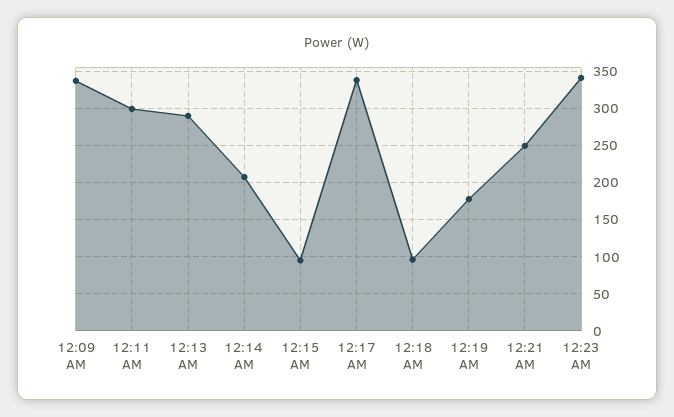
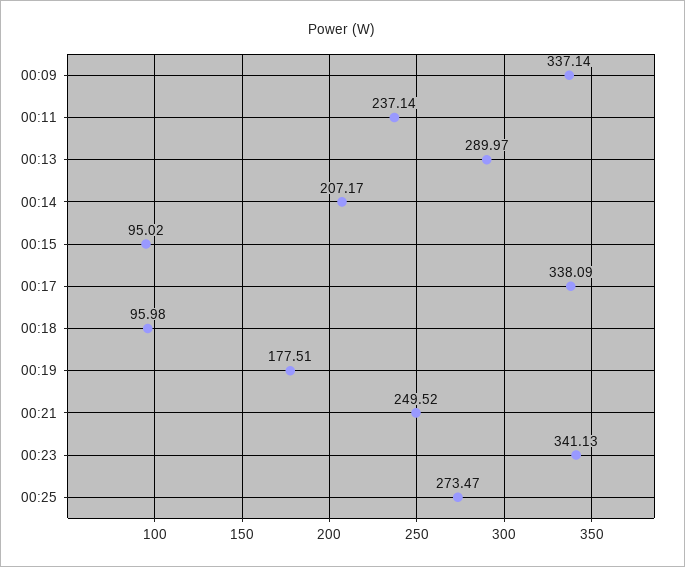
12:11 AM: 300 -> 237.14
00:25: none -> 273.47

